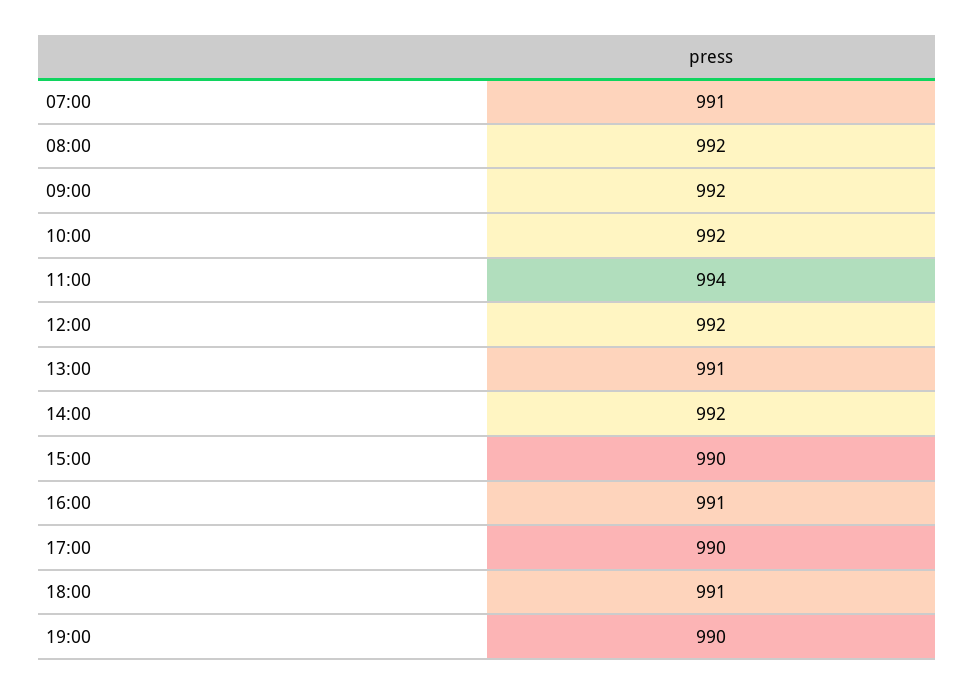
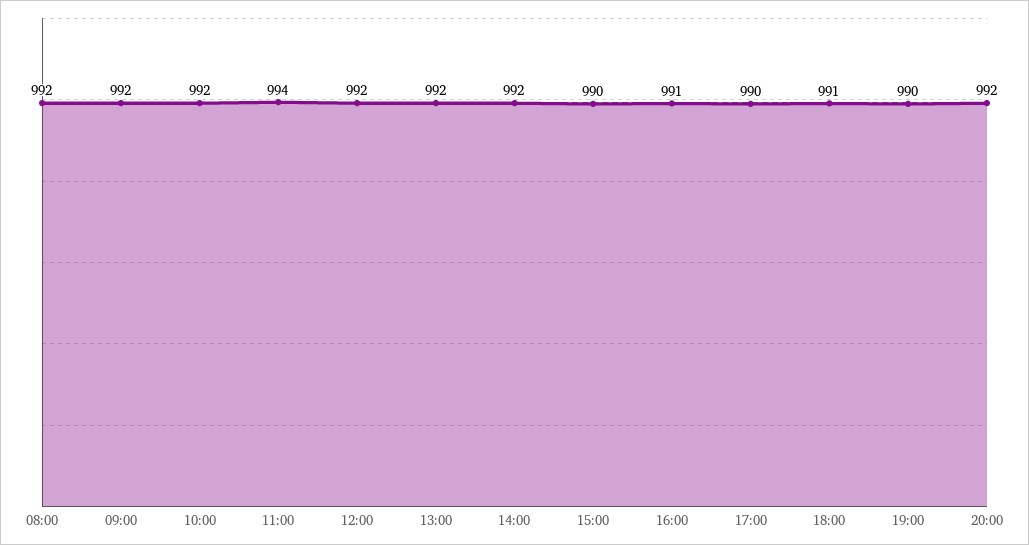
07:00: 991 -> none
13:00: 991 -> 992
20:00: none -> 992

